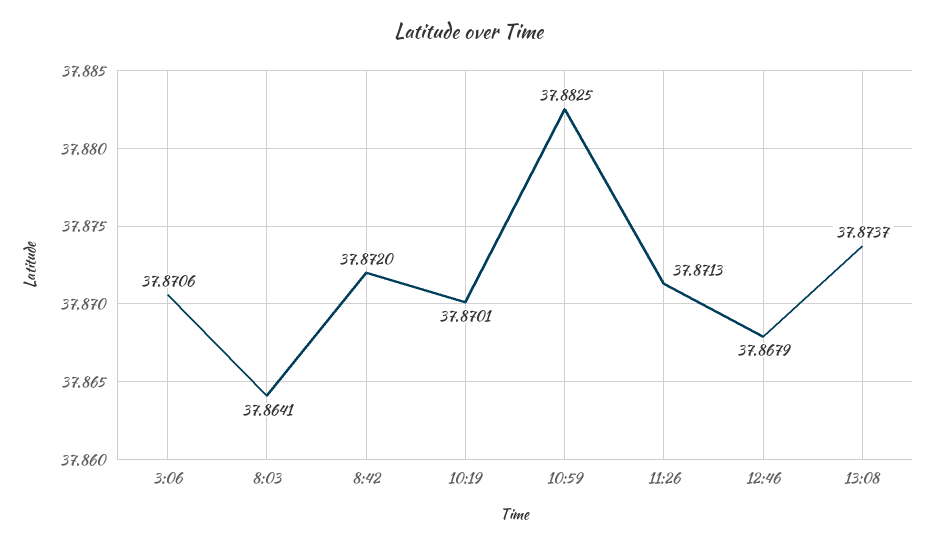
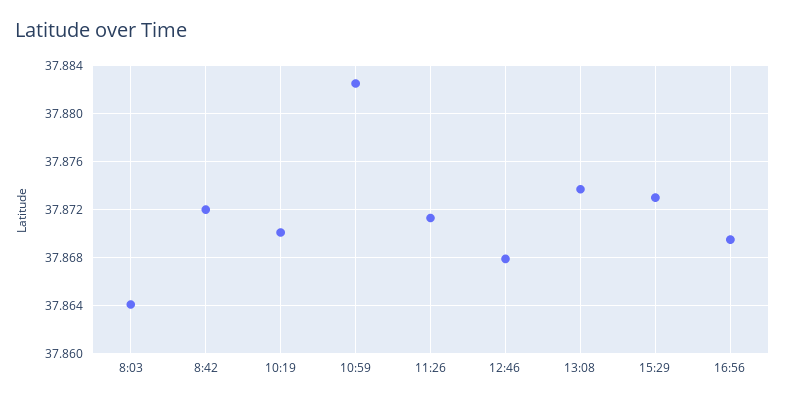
3:06: 37.8706 -> none
15:29: none -> 37.873
16:56: none -> 37.8695

